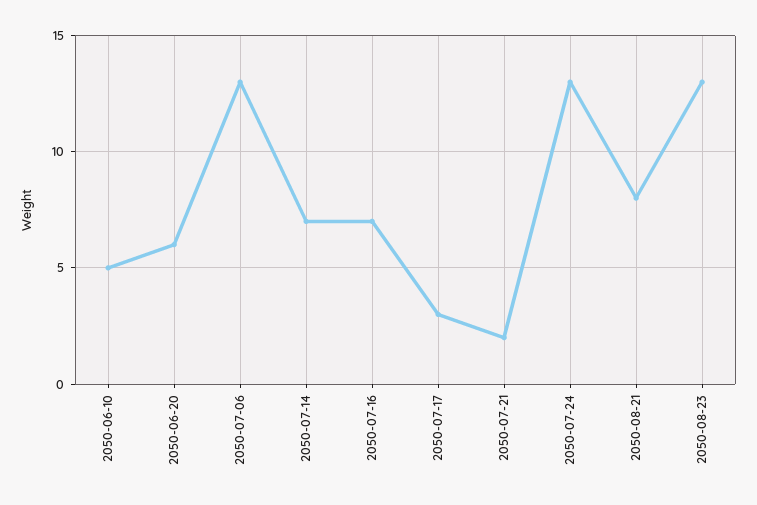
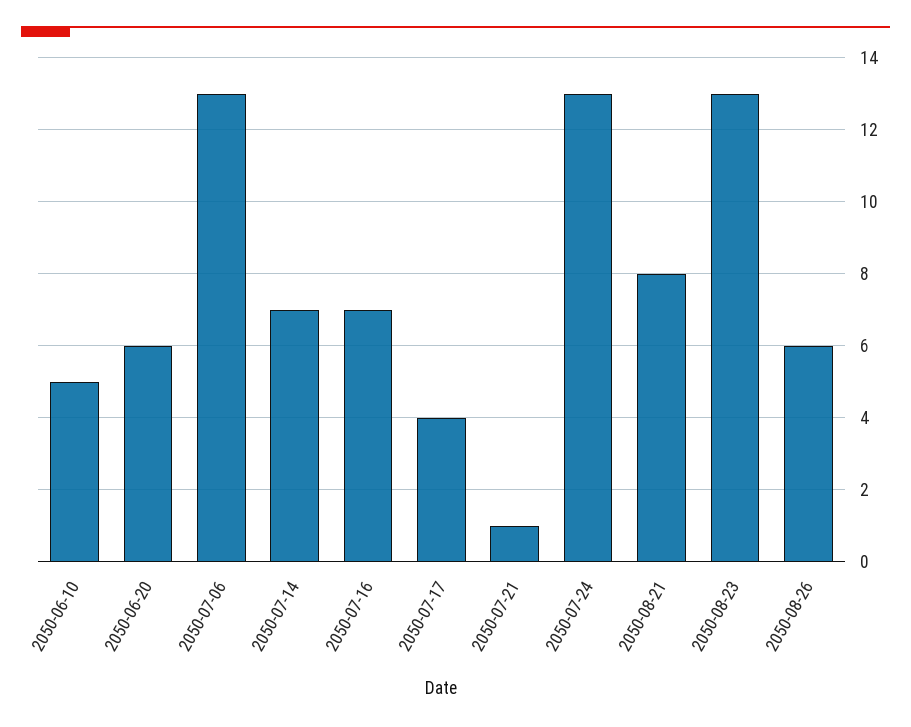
2050-07-17: 3 -> 4
2050-07-21: 2 -> 1
2050-08-26: none -> 6

